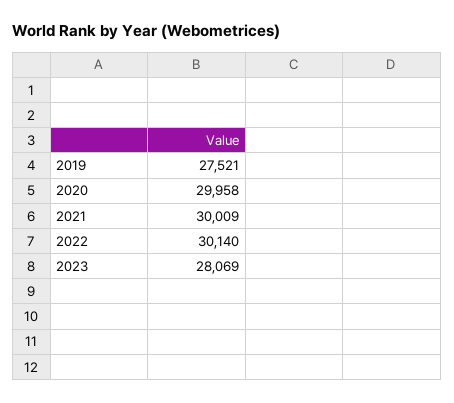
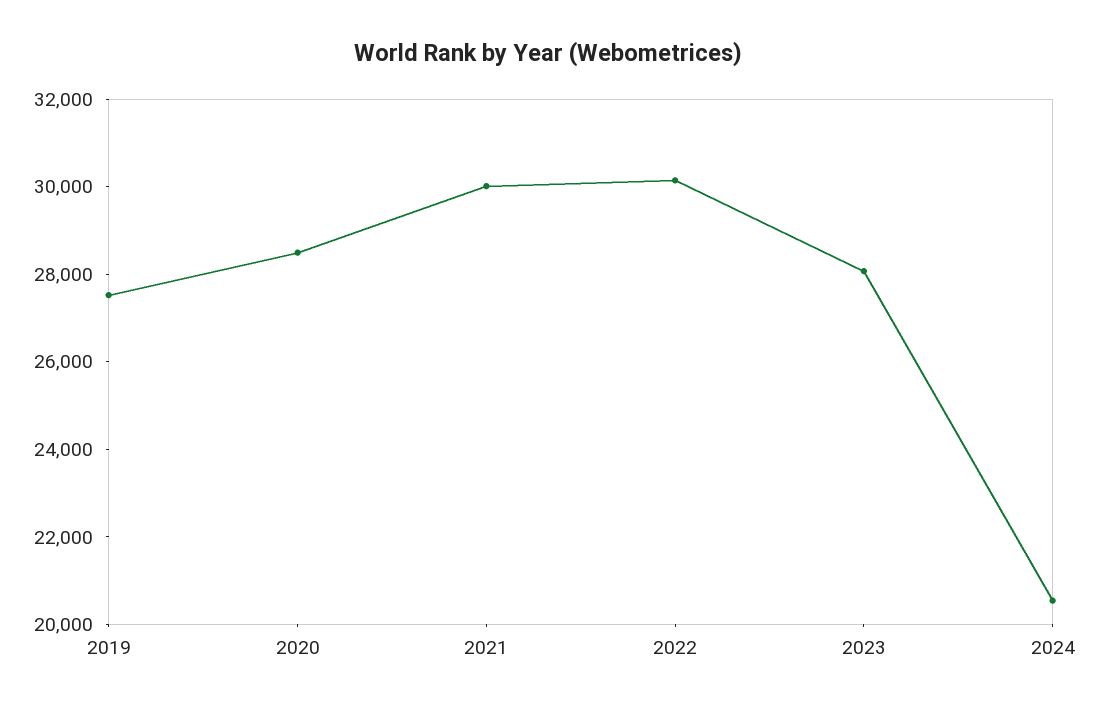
2020: 29958 -> 28500
2024: none -> 20500

